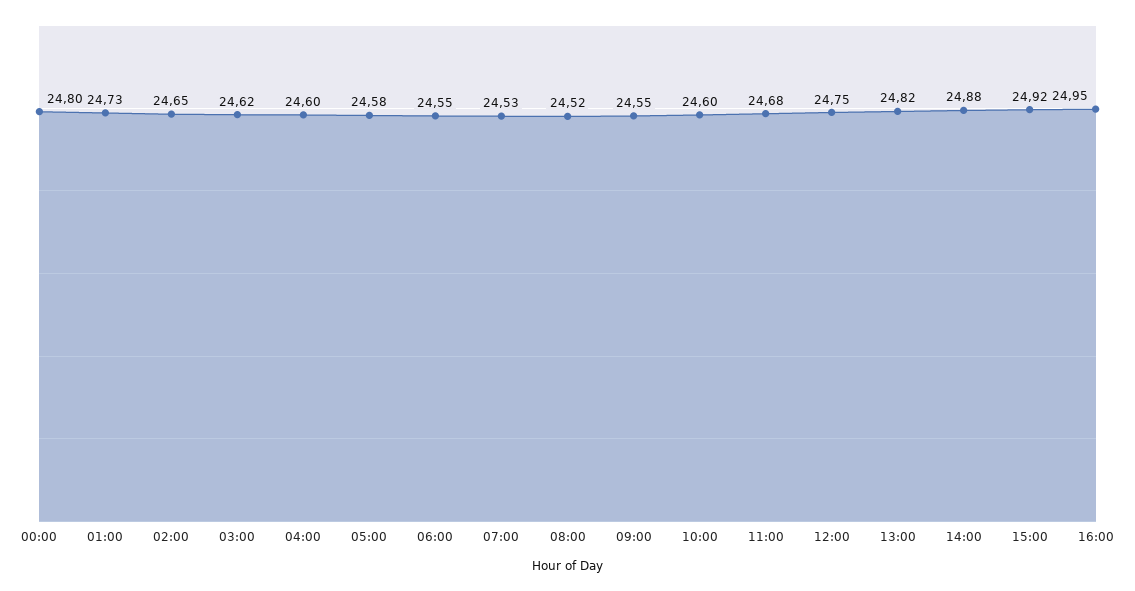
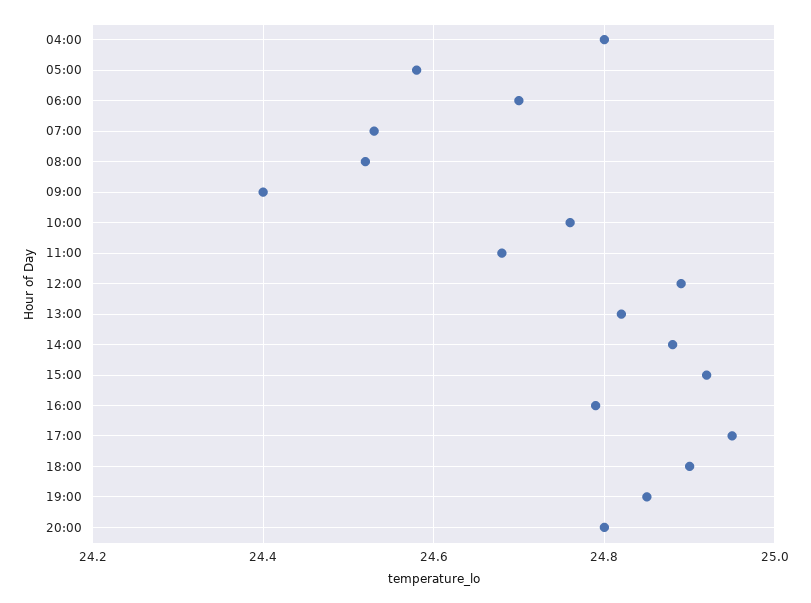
00:00: 24.8 -> none
01:00: 24.73 -> none
02:00: 24.65 -> none
03:00: 24.62 -> none
04:00: 24.6 -> 24.8
06:00: 24.55 -> 24.7
09:00: 24.55 -> 24.4
10:00: 24.6 -> 24.75
12:00: 24.75 -> 24.9
16:00: 24.95 -> 24.8
17:00: none -> 24.95
18:00: none -> 24.9
19:00: none -> 24.85
20:00: none -> 24.8

